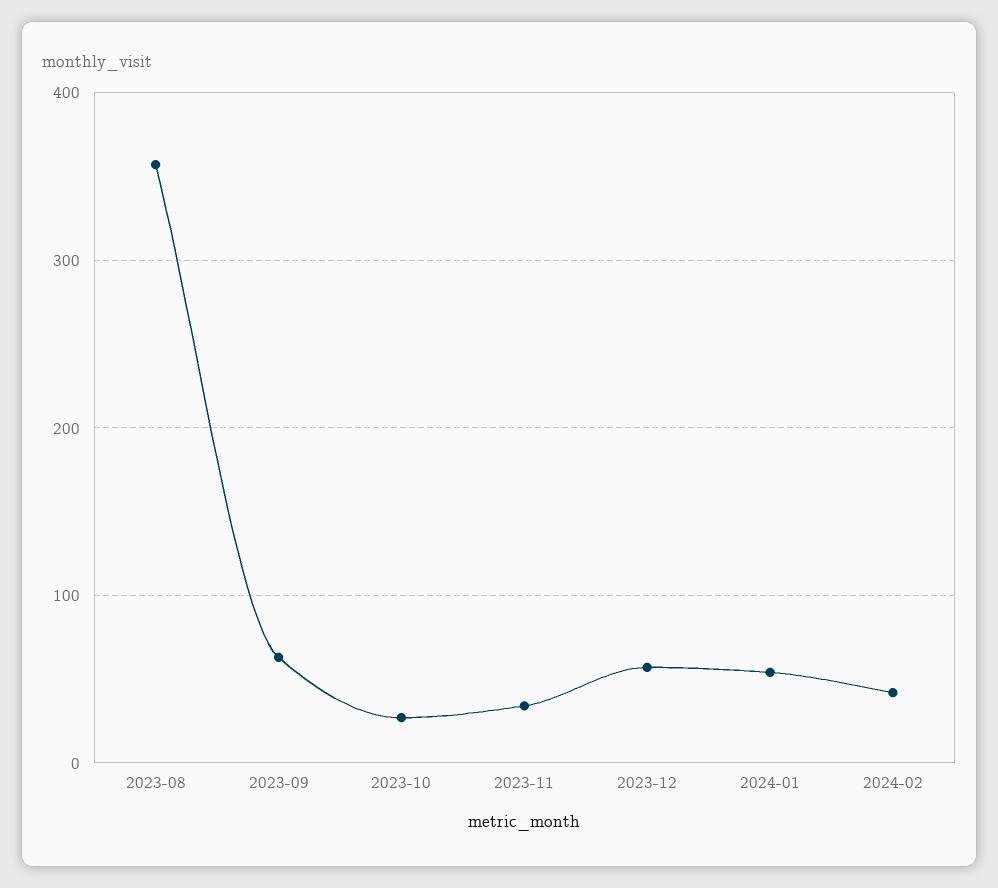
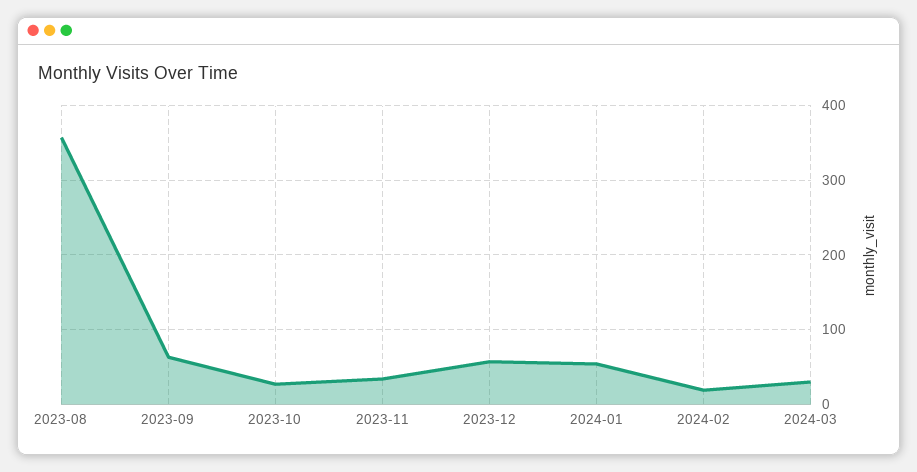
2024-02: 40 -> 20
2024-03: none -> 30

